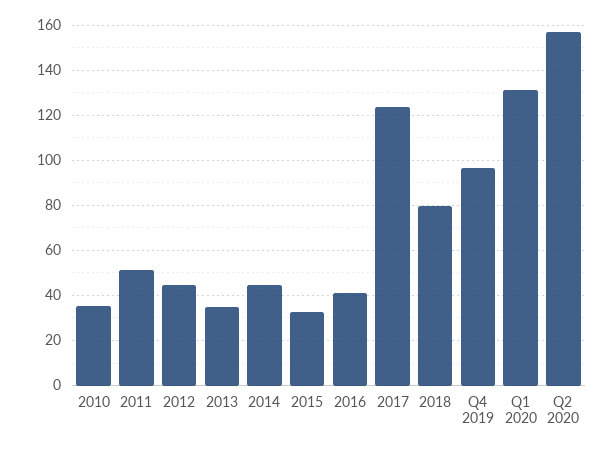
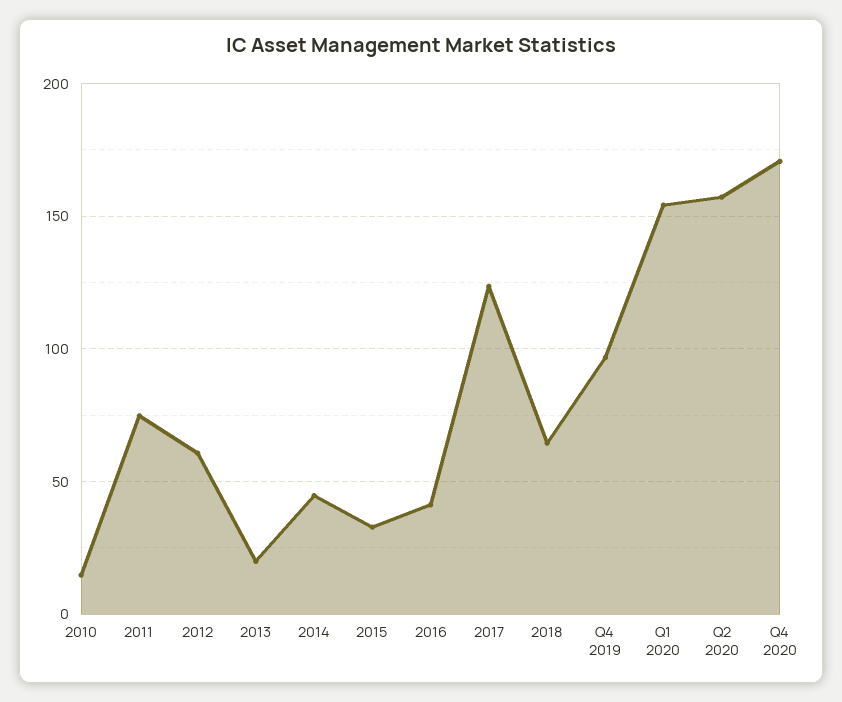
2010: 35 -> 15
2011: 50 -> 75
2012: 45 -> 60
2013: 35 -> 20
2018: 80 -> 65
Q1 2020: 130 -> 155
Q4 2020: none -> 170

